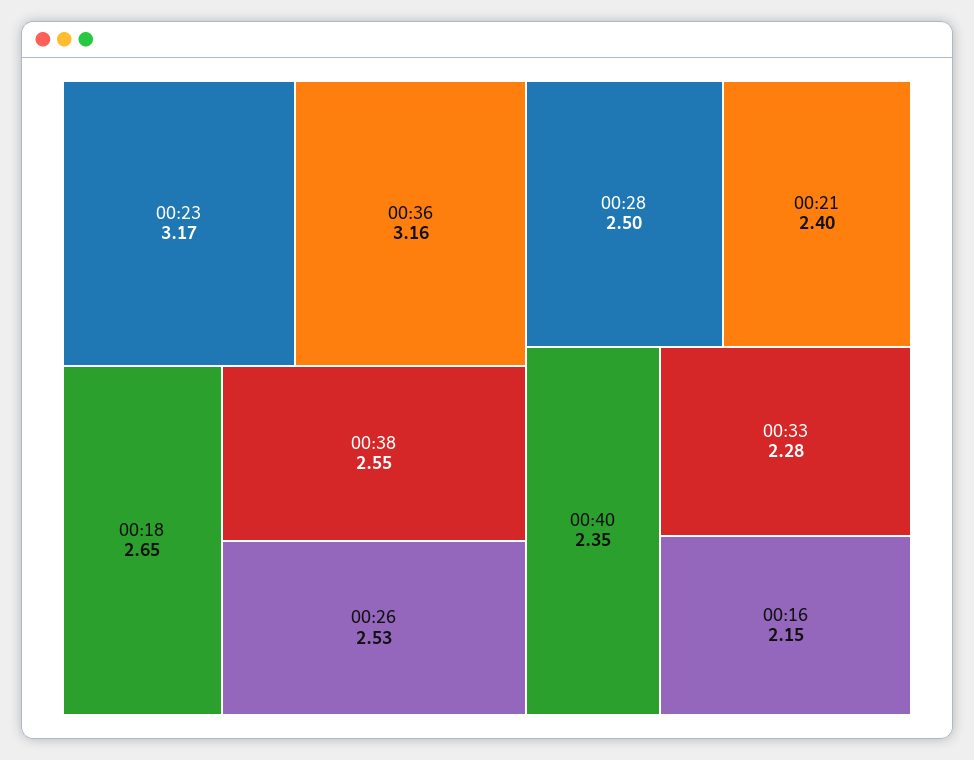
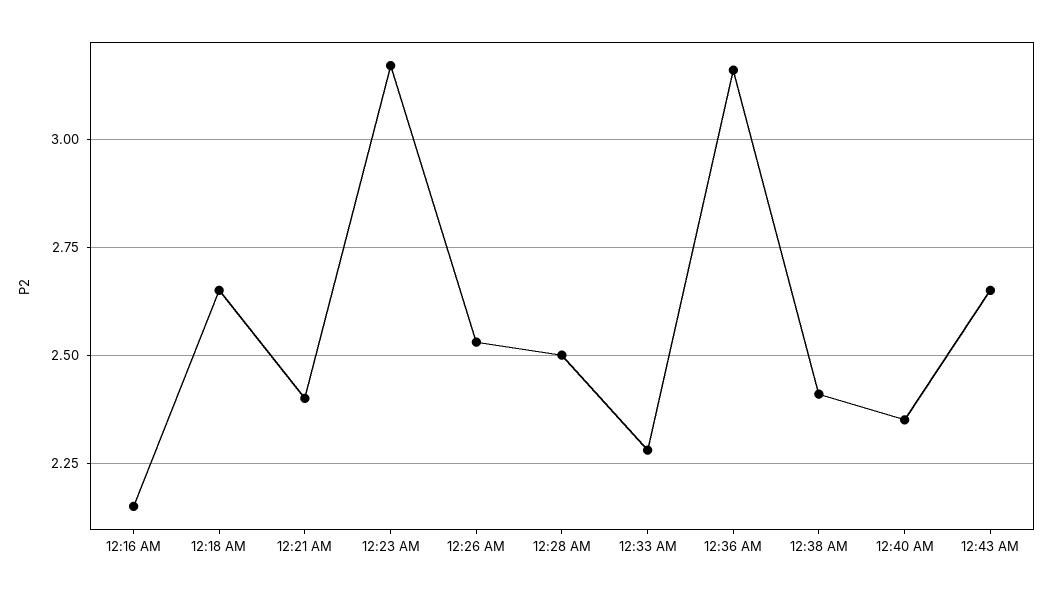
00:38: 2.55 -> 2.4
12:43 AM: none -> 2.65

